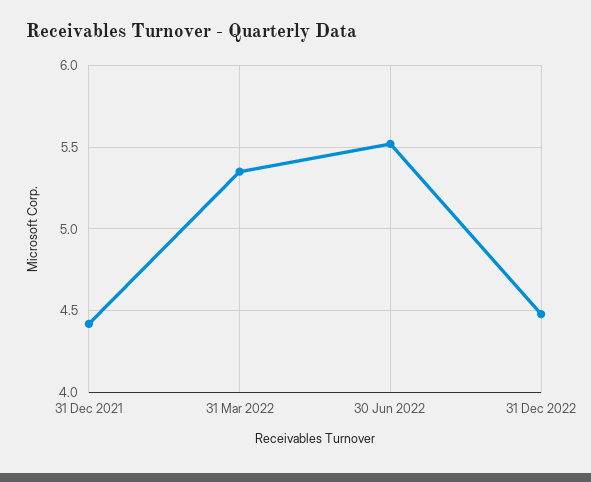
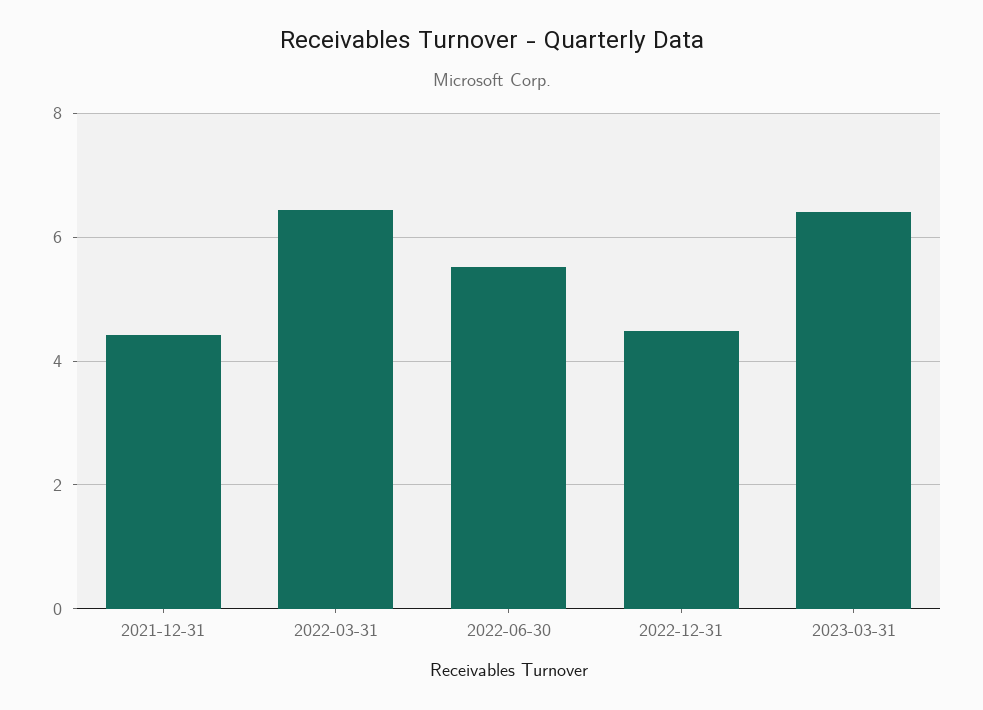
31 Mar 2022: 5.35 -> 6.4
2023-03-31: none -> 6.4

